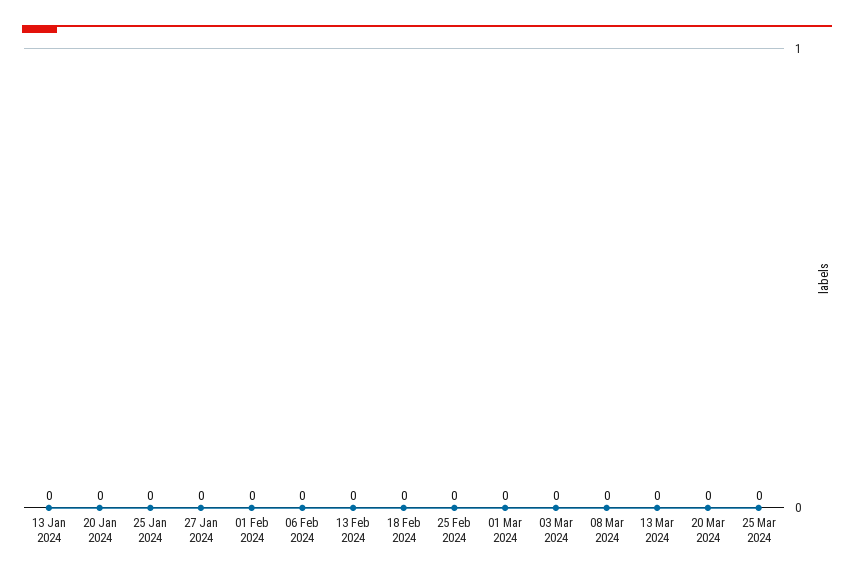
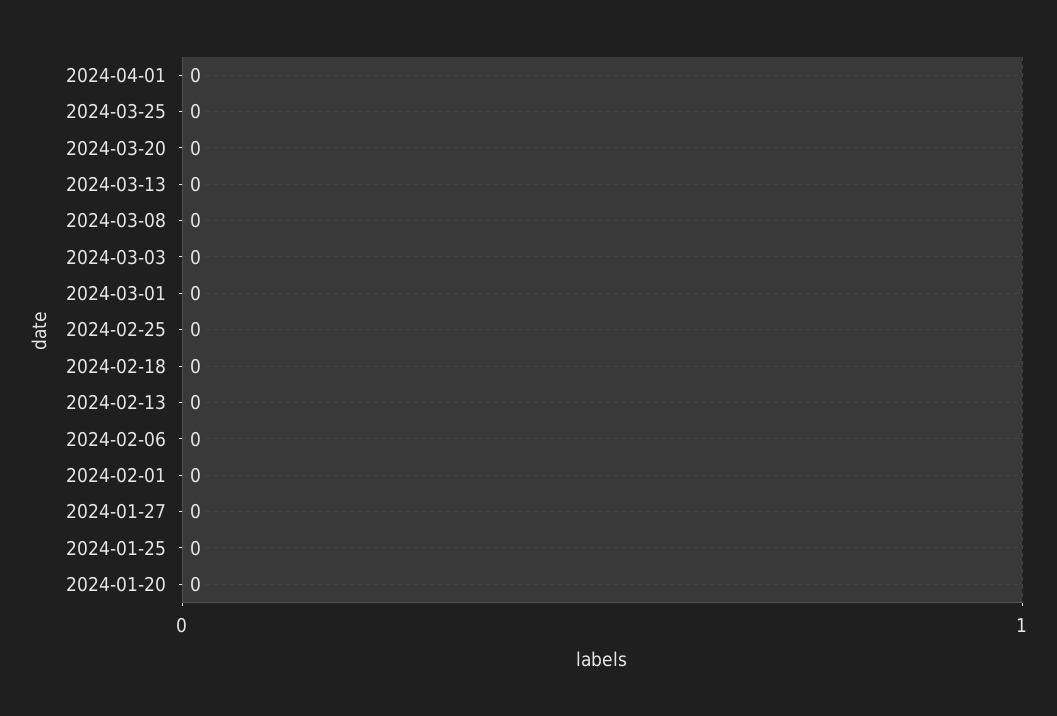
13 Jan 2024: 0 -> none
2024-04-01: none -> 0

